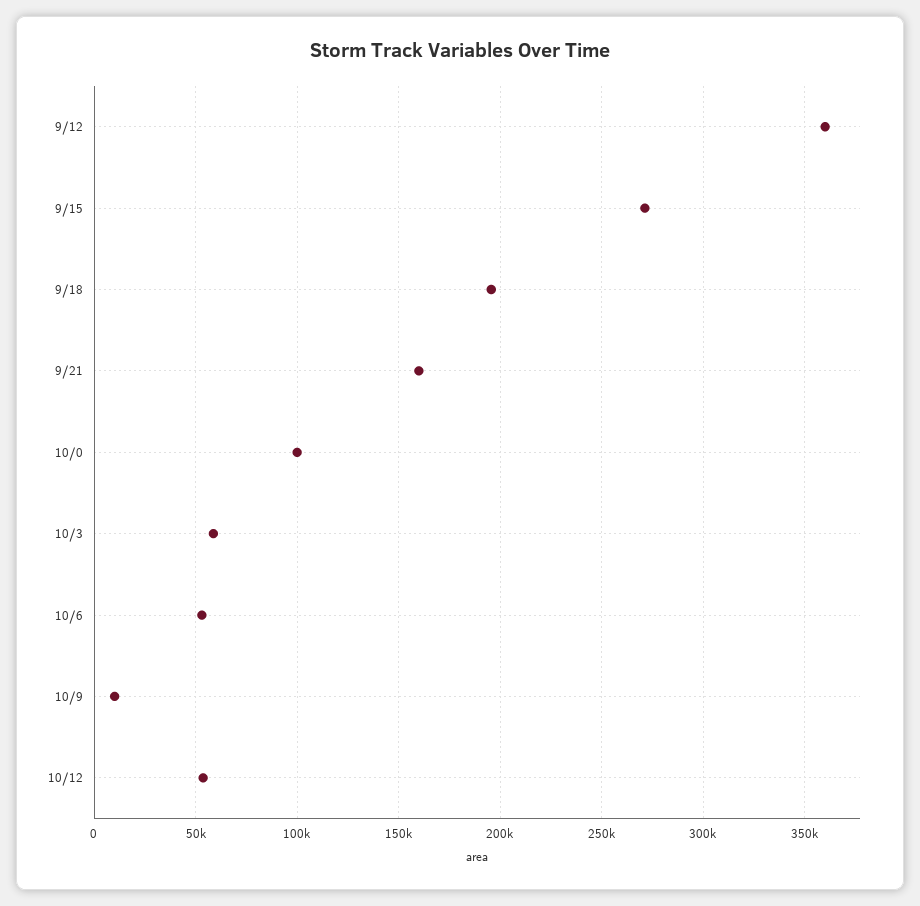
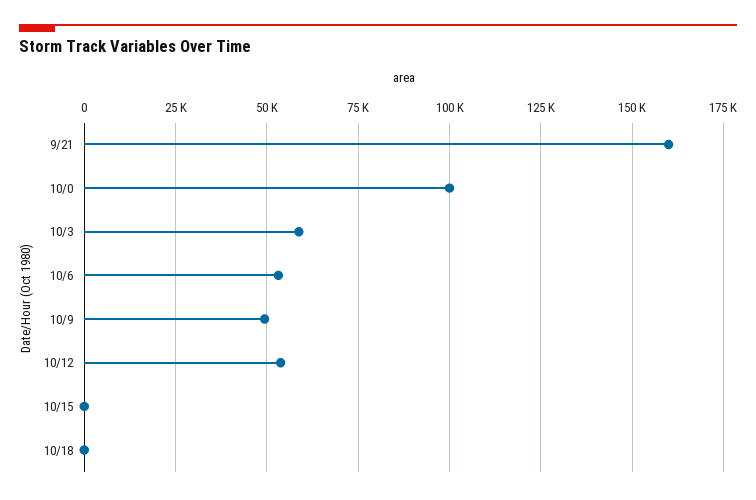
9/12: 360000 -> none
9/15: 270000 -> none
9/18: 195000 -> none
10/9: 10000 -> 50000
10/15: none -> 0
10/18: none -> 0

